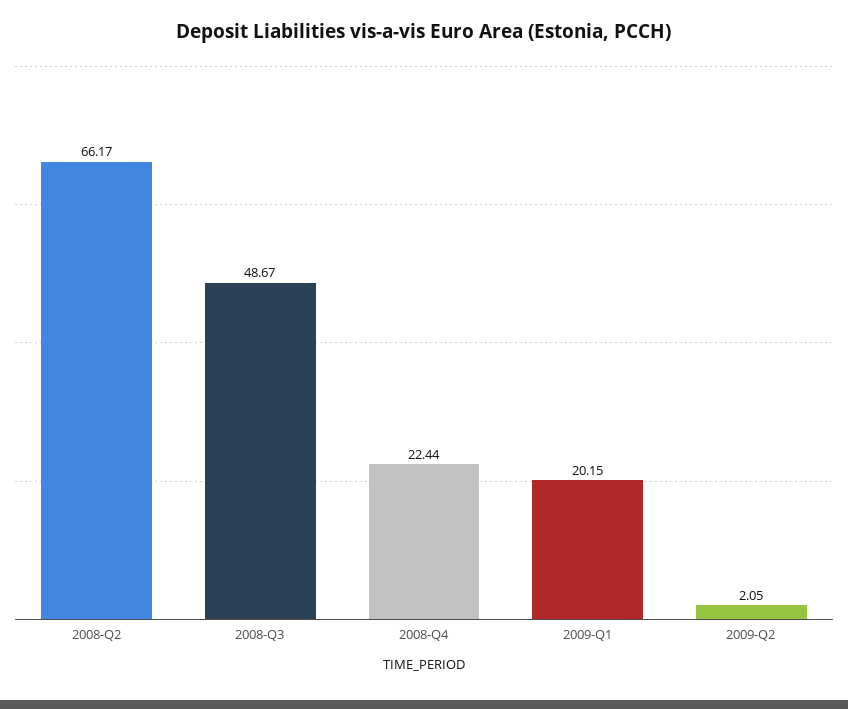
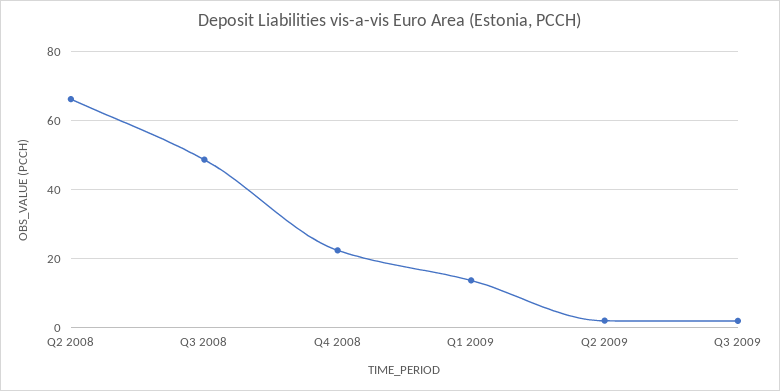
2009-Q1: 20.15 -> 14
Q3 2009: none -> 2

